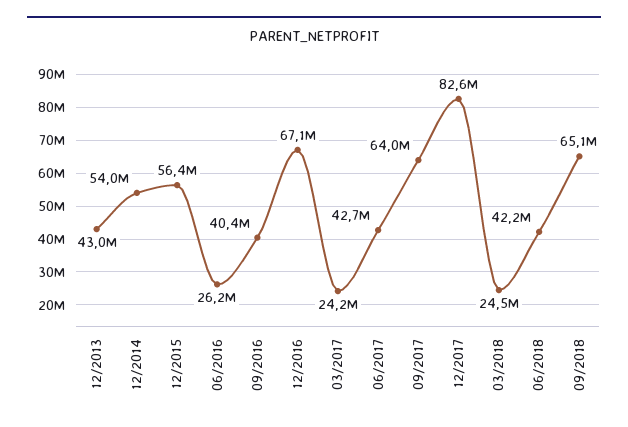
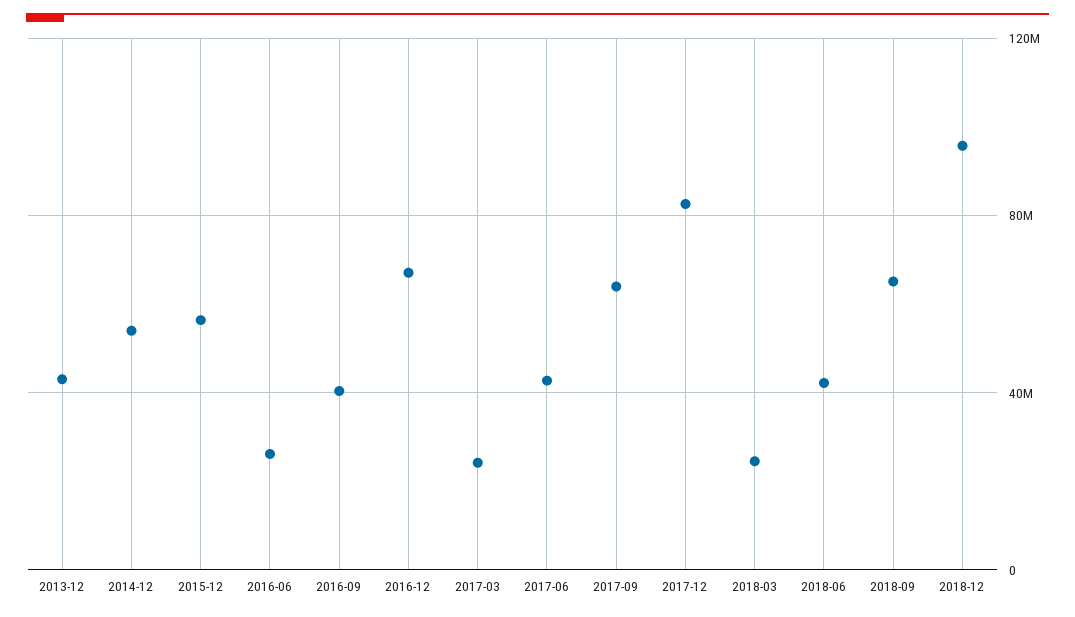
2018-12: none -> 95000000

